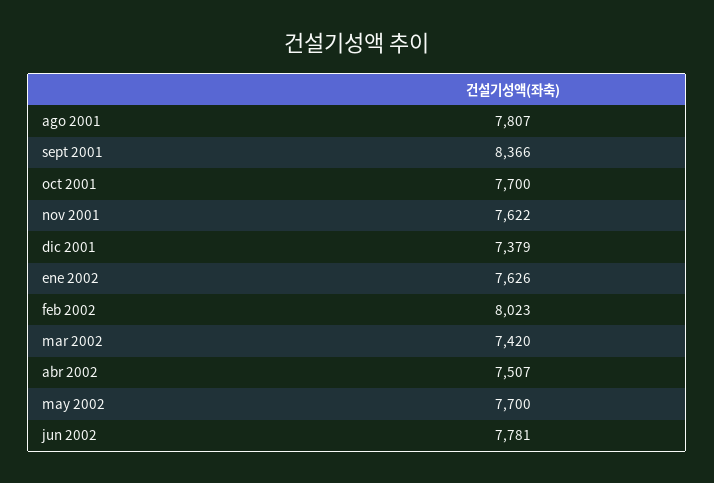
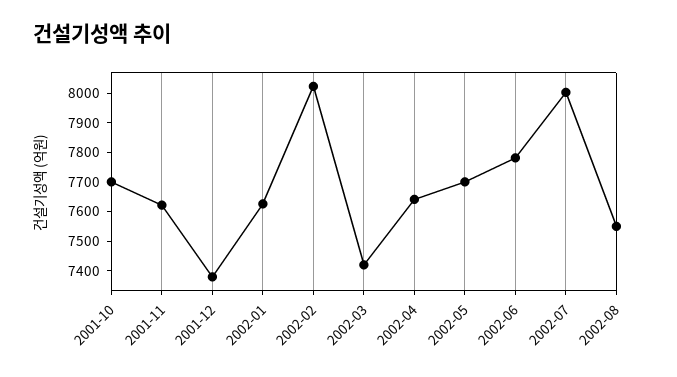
ago 2001: 7807 -> none
sept 2001: 8366 -> none
abr 2002: 7507 -> 7650
2002-07: none -> 8000
2002-08: none -> 7550

